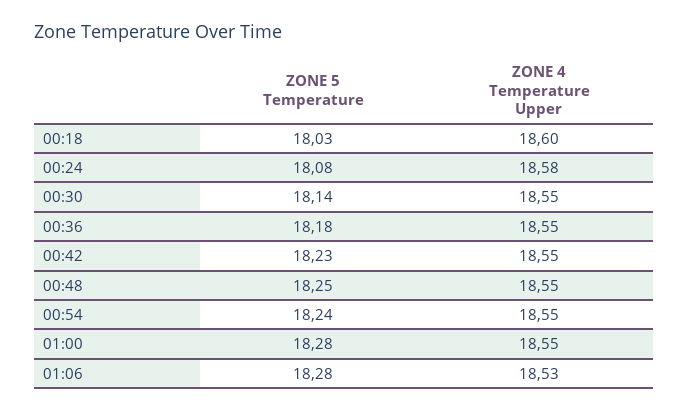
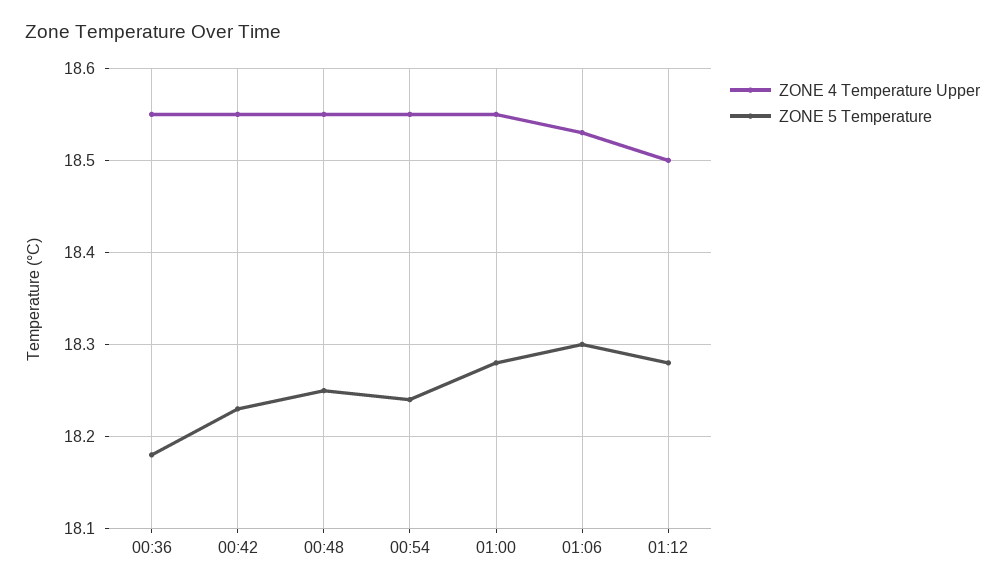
ZONE 5 Temperature, 00:18: 18.03 -> none
ZONE 4 Temperature Upper, 00:18: 18.6 -> none
ZONE 5 Temperature, 00:24: 18.08 -> none
ZONE 4 Temperature Upper, 00:24: 18.58 -> none
ZONE 5 Temperature, 00:30: 18.14 -> none
ZONE 4 Temperature Upper, 00:30: 18.55 -> none
ZONE 5 Temperature, 01:06: 18.28 -> 18.3
ZONE 4 Temperature Upper, 01:12: none -> 18.5
ZONE 5 Temperature, 01:12: none -> 18.28

